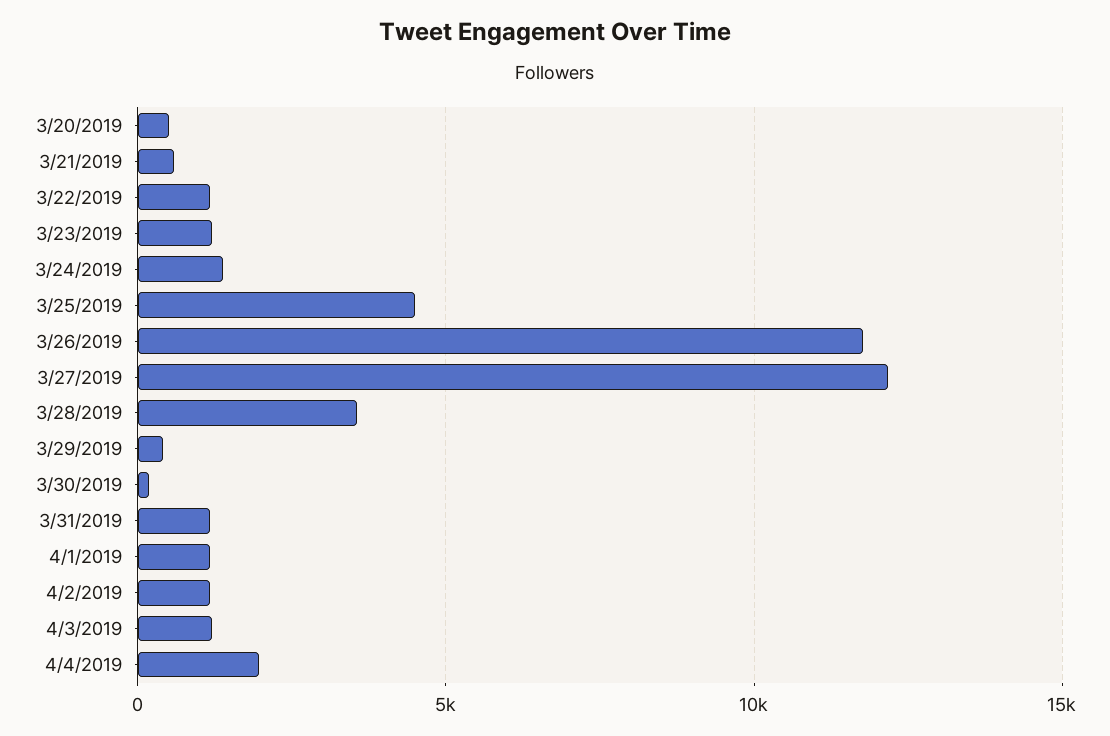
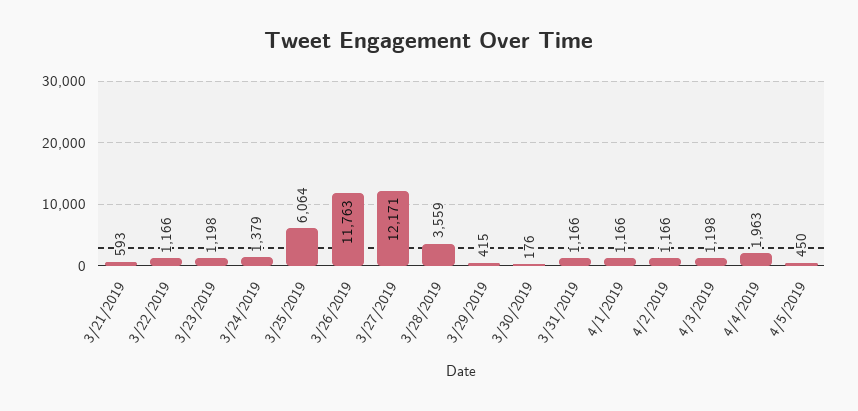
3/20/2019: 500 -> none
3/25/2019: 4500 -> 6064
4/5/2019: none -> 450

